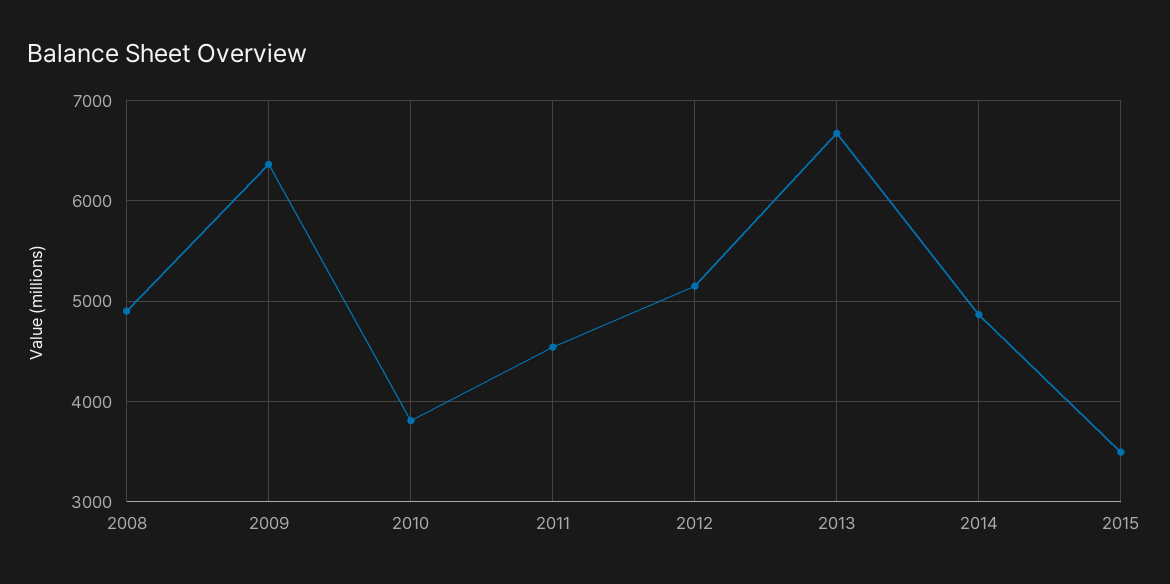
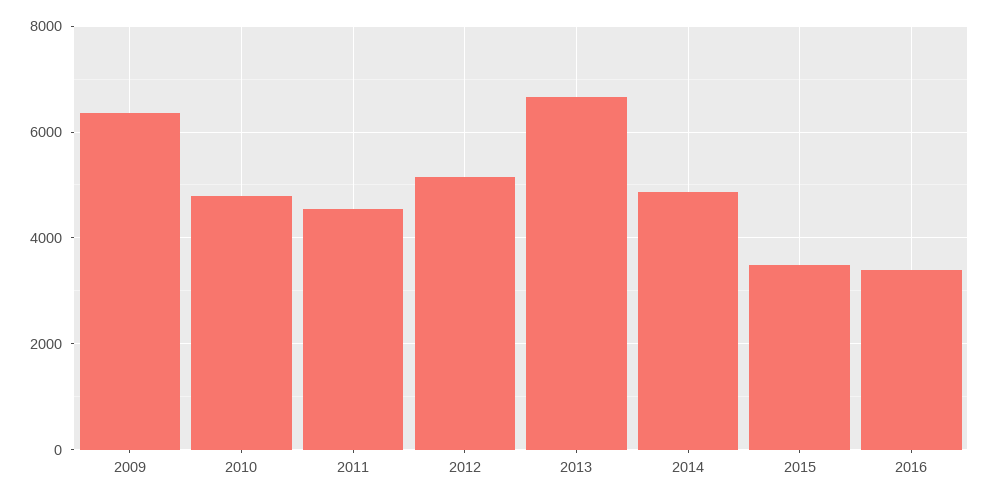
2008: 4900 -> none
2010: 3800 -> 4800
2016: none -> 3400

